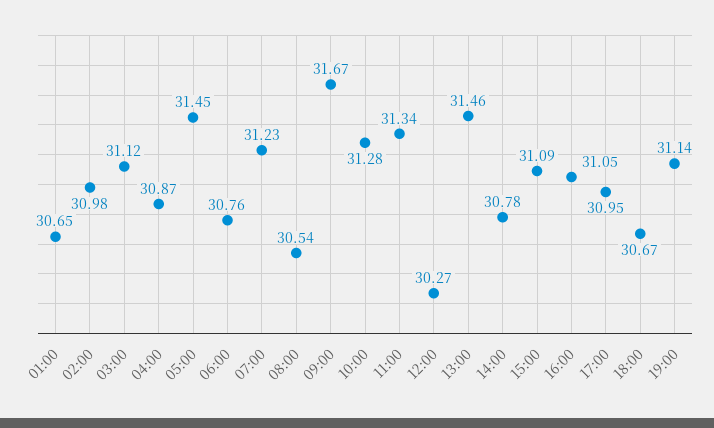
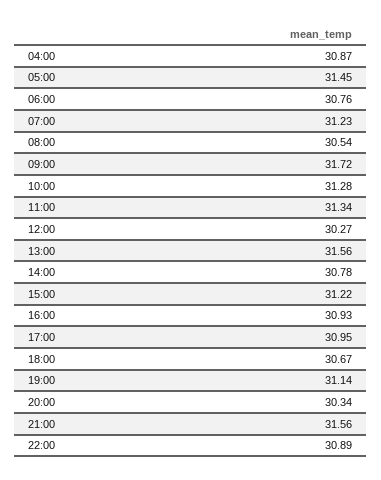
01:00: 30.65 -> none
02:00: 30.98 -> none
03:00: 31.12 -> none
09:00: 31.67 -> 31.72
13:00: 31.46 -> 31.56
15:00: 31.09 -> 31.22
16:00: 31.05 -> 30.93
20:00: none -> 30.34
21:00: none -> 31.56
22:00: none -> 30.89

